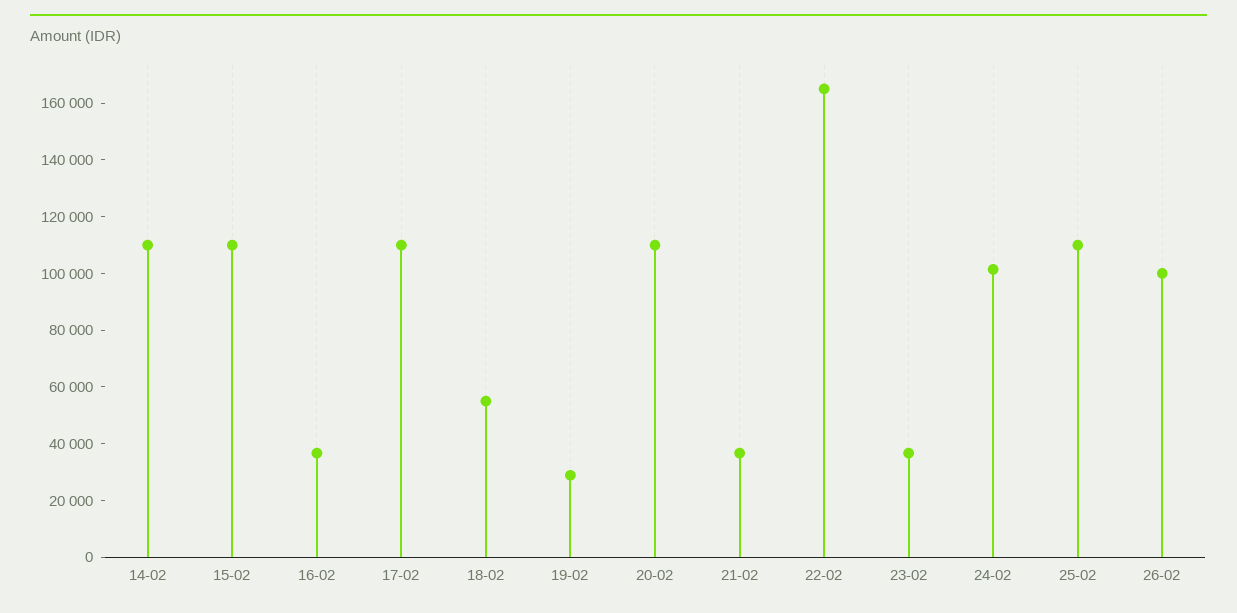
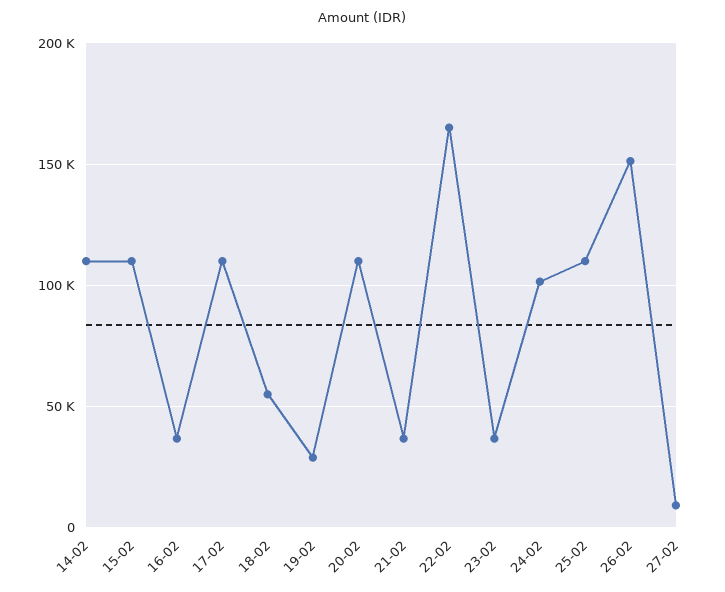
26-02: 100000 -> 150000
27-02: none -> 10000

